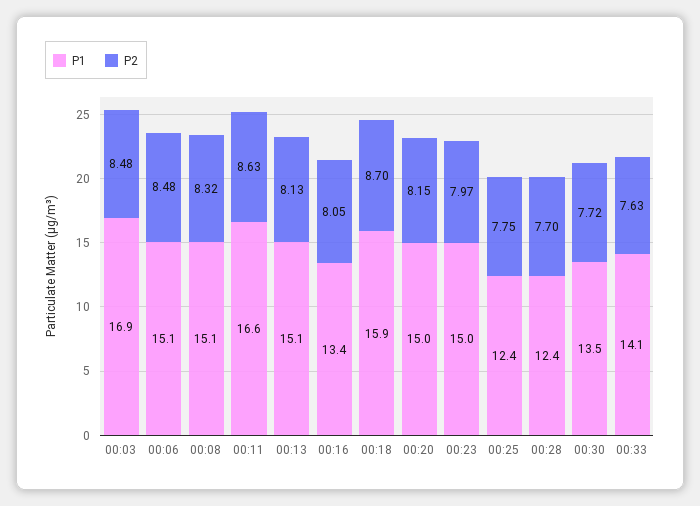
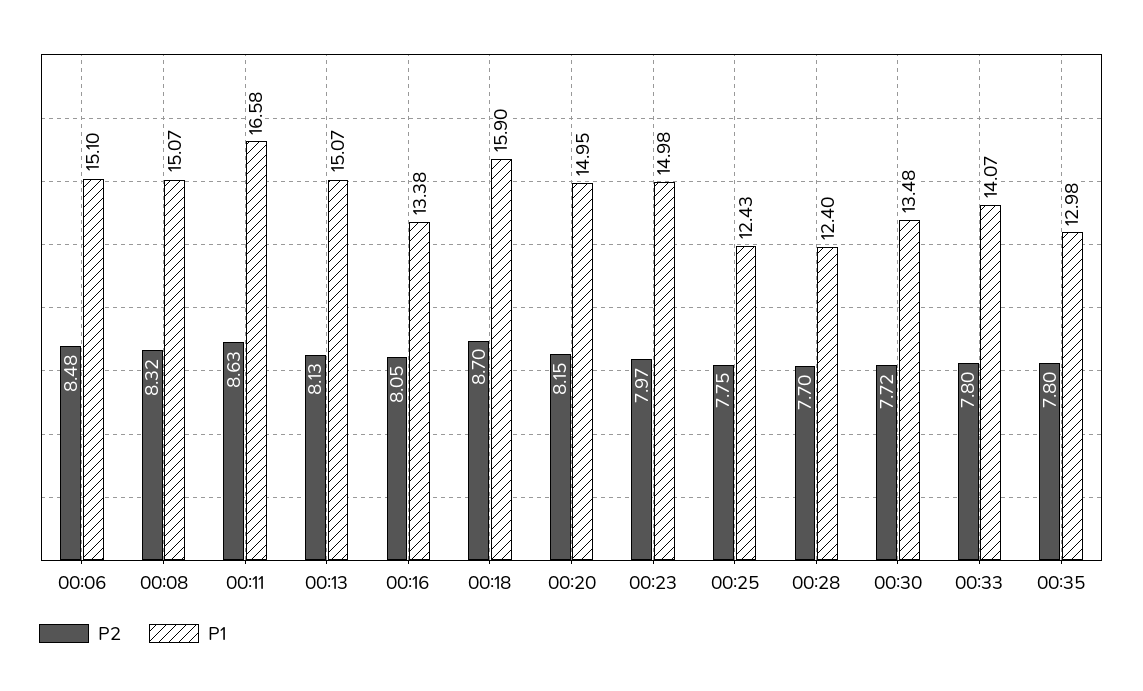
P1, 00:03: 16.9 -> none
P2, 00:03: 8.48 -> none
P2, 00:33: 7.63 -> 7.8
P2, 00:35: none -> 7.8
P1, 00:35: none -> 12.98

